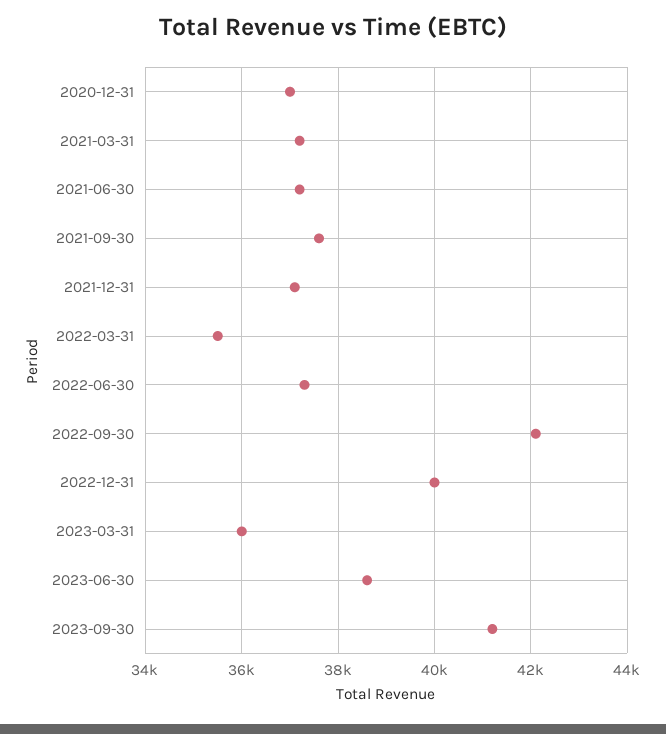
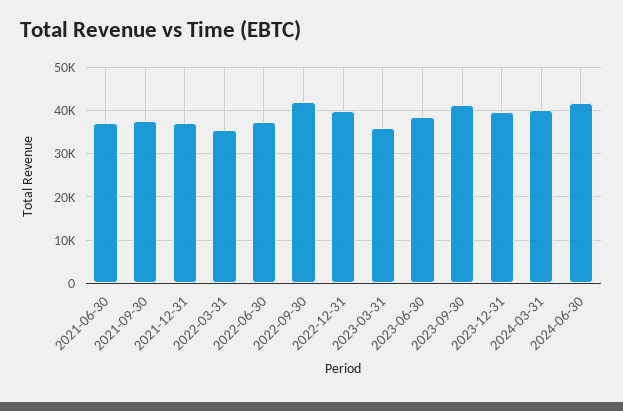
2020-12-31: 37000 -> none
2021-03-31: 37200 -> none
2023-12-31: none -> 40000
2024-03-31: none -> 40000
2024-06-30: none -> 42000

